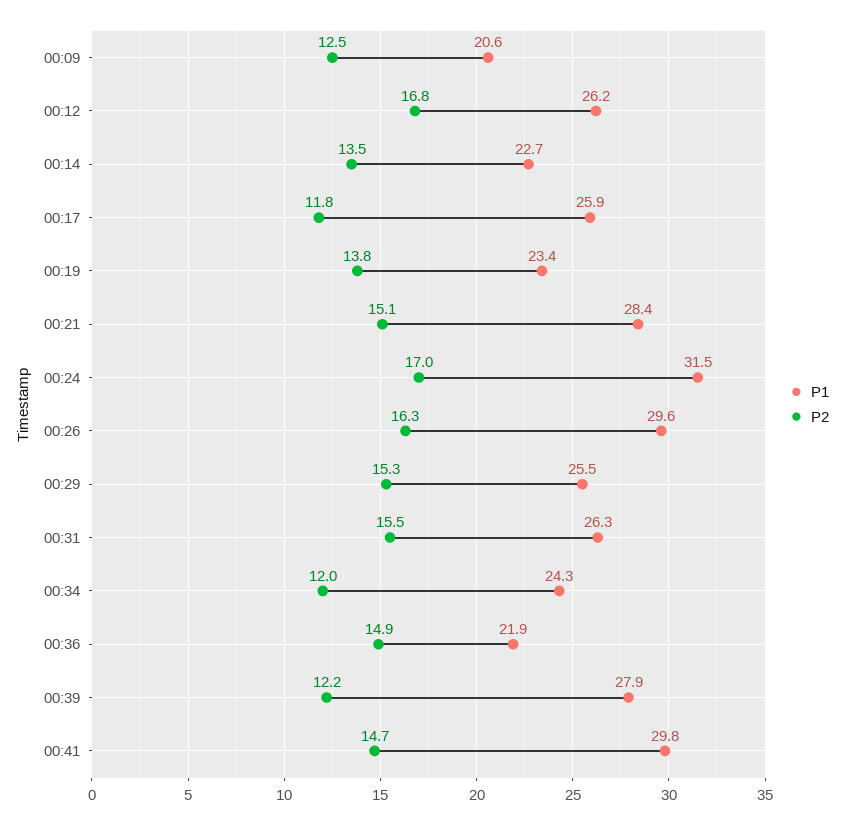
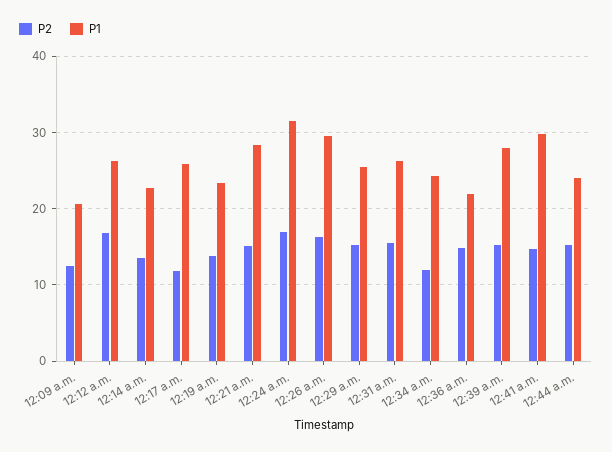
P2, 00:39: 12.2 -> 15
P2, 12:44 a.m.: none -> 15
P1, 12:44 a.m.: none -> 24

